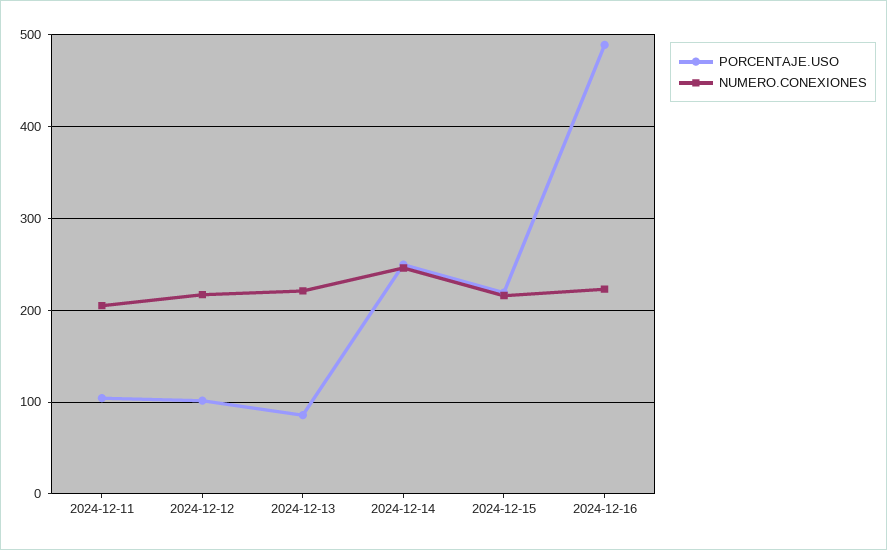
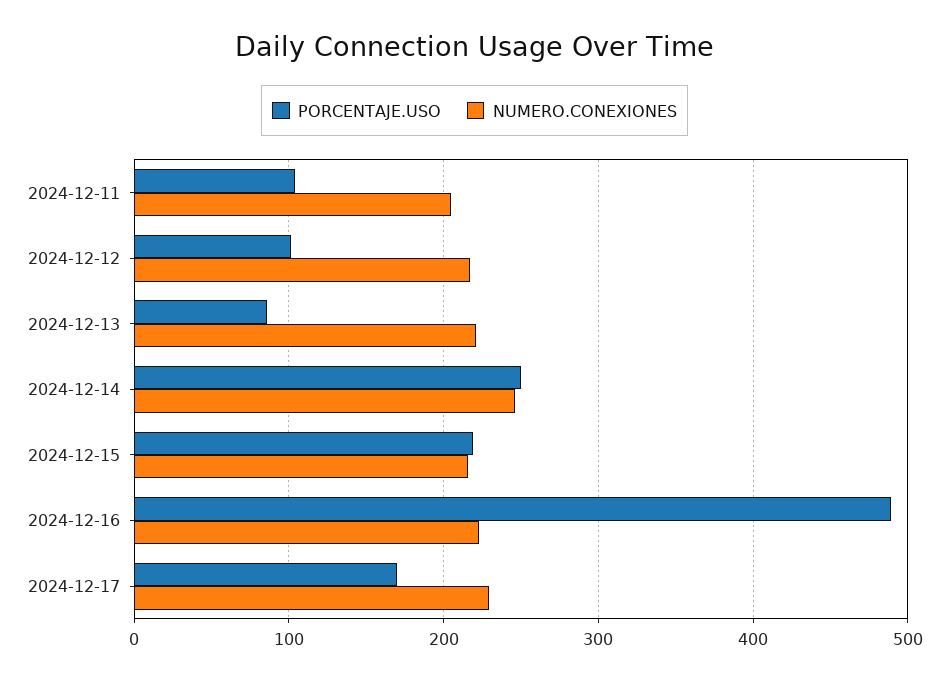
PORCENTAJE.USO, 2024-12-17: none -> 170
NUMERO.CONEXIONES, 2024-12-17: none -> 230

